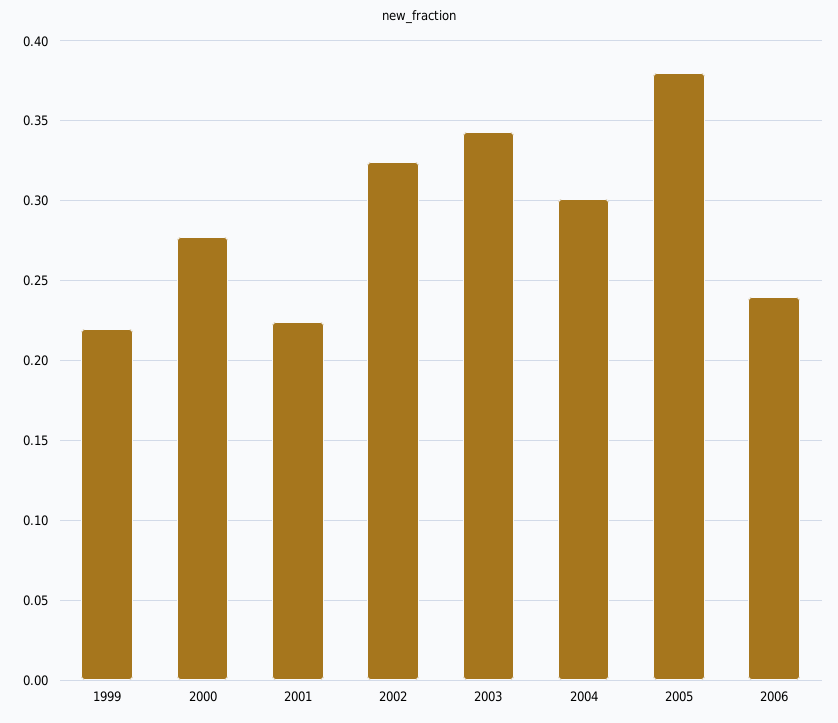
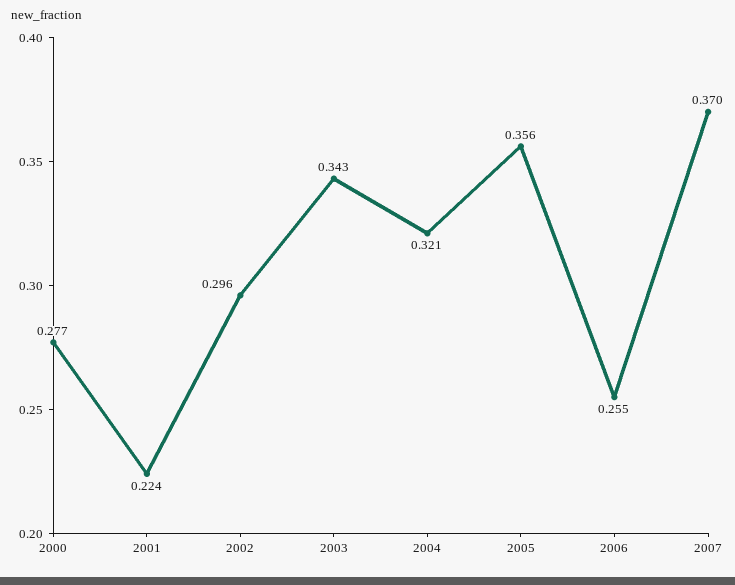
1999: 0.22 -> none
2002: 0.325 -> 0.296
2004: 0.3 -> 0.321
2005: 0.38 -> 0.356
2006: 0.24 -> 0.255
2007: none -> 0.37

